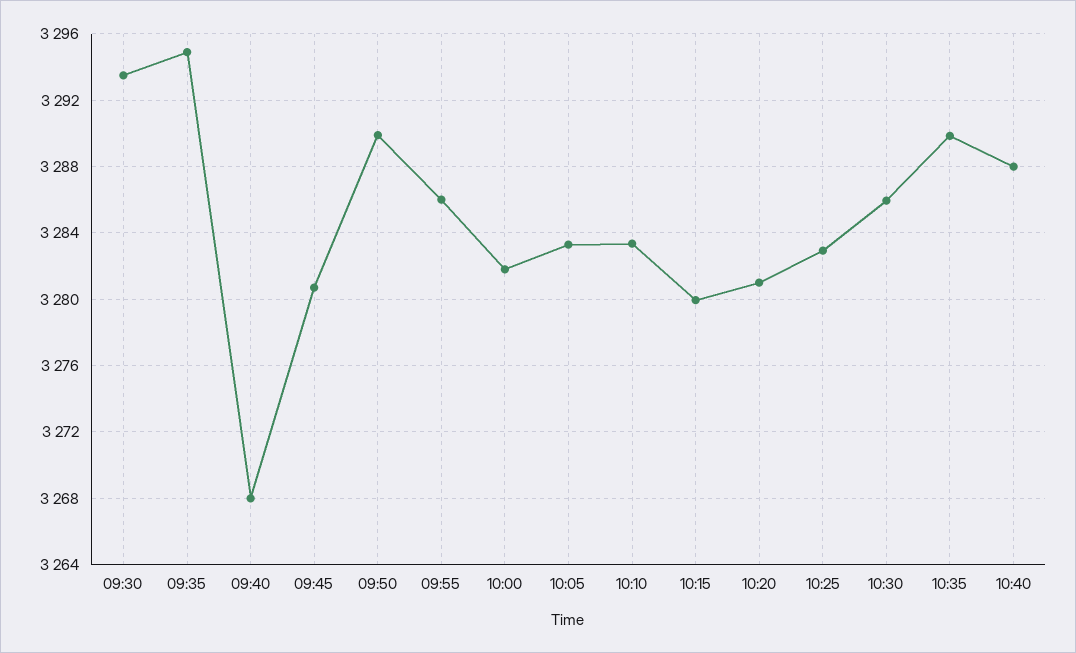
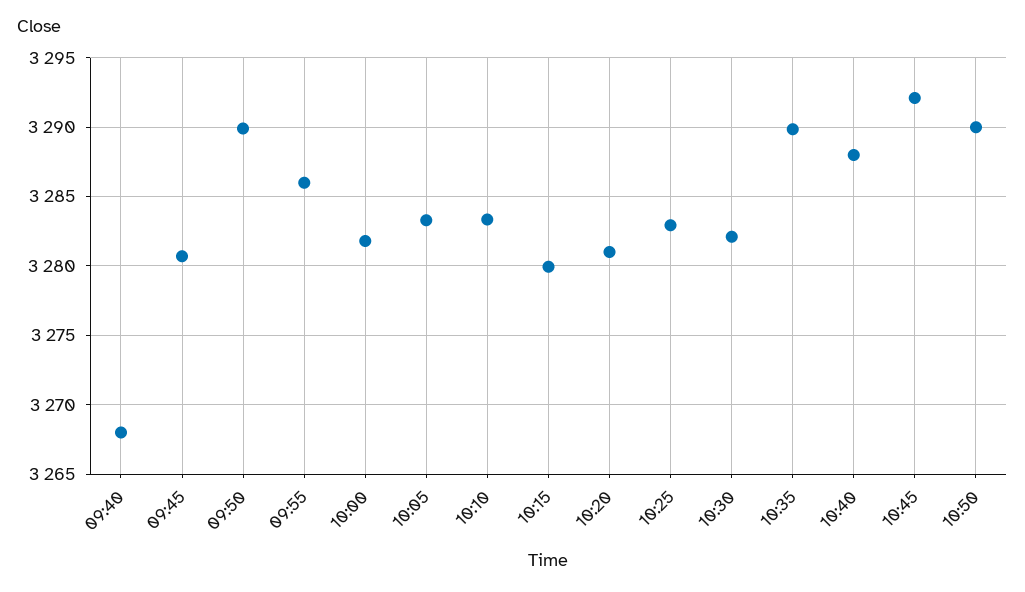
09:30: 3293.5 -> none
09:35: 3295 -> none
10:30: 3286 -> 3282
10:45: none -> 3292
10:50: none -> 3290

